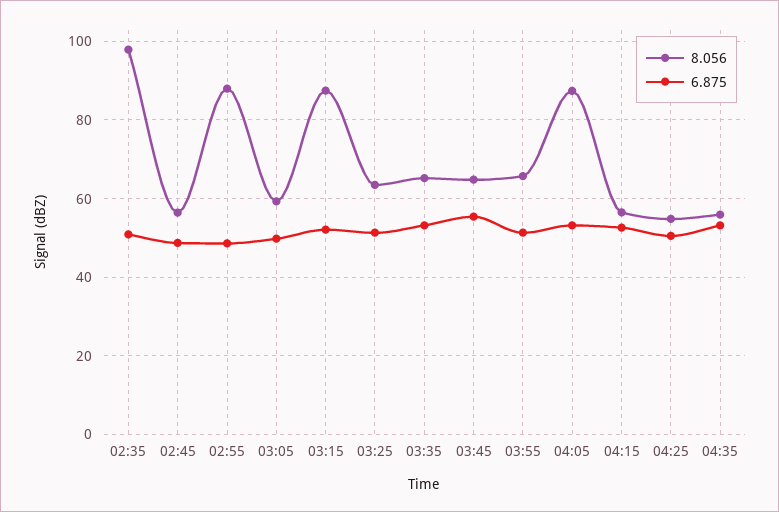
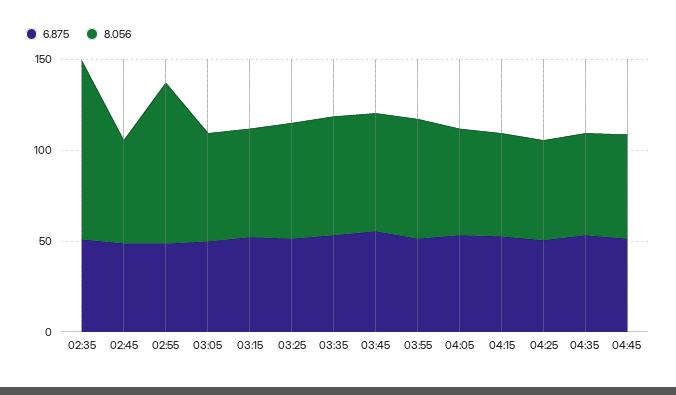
8.056, 03:15: 88 -> 60
8.056, 04:05: 88 -> 60
6.875, 04:45: none -> 50
8.056, 04:45: none -> 60

